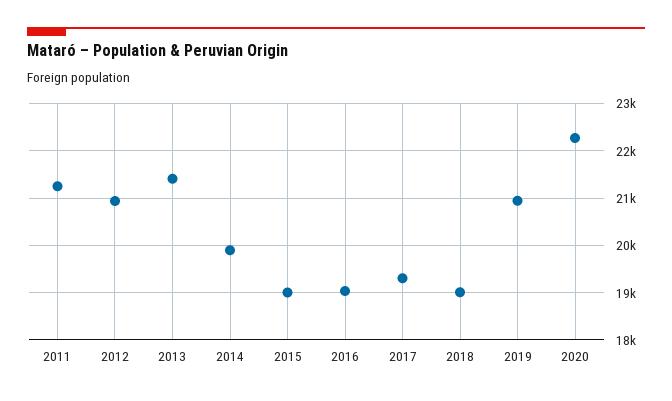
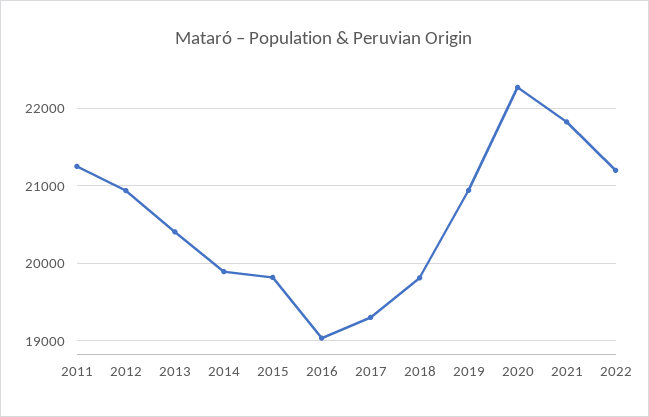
2013: 21400 -> 20400
2015: 19000 -> 19800
2018: 19000 -> 19800
2021: none -> 21800
2022: none -> 21200

